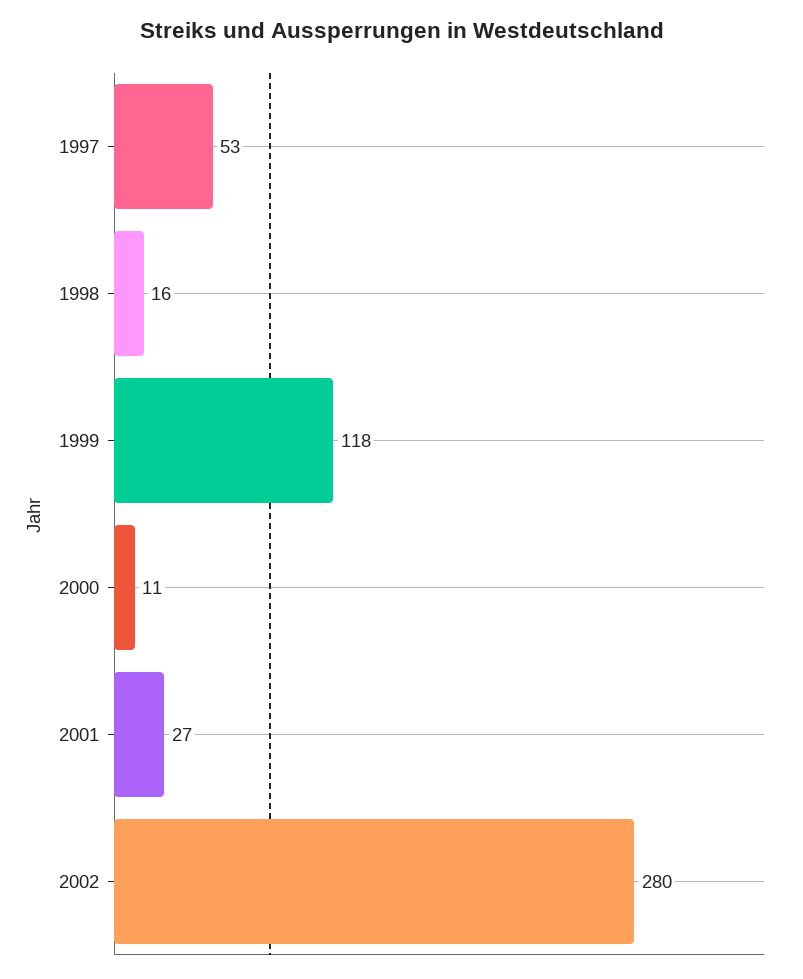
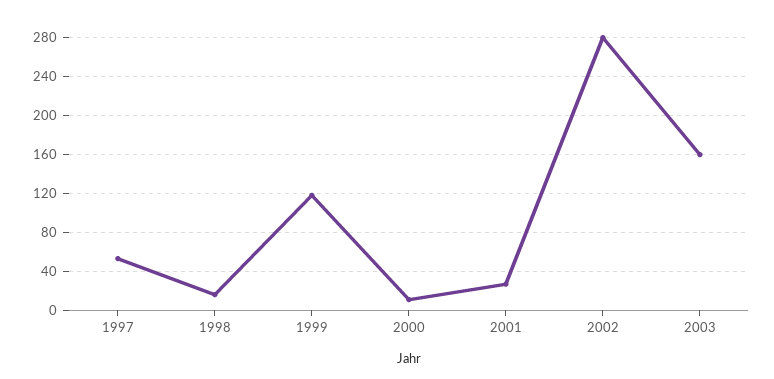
2003: none -> 160

